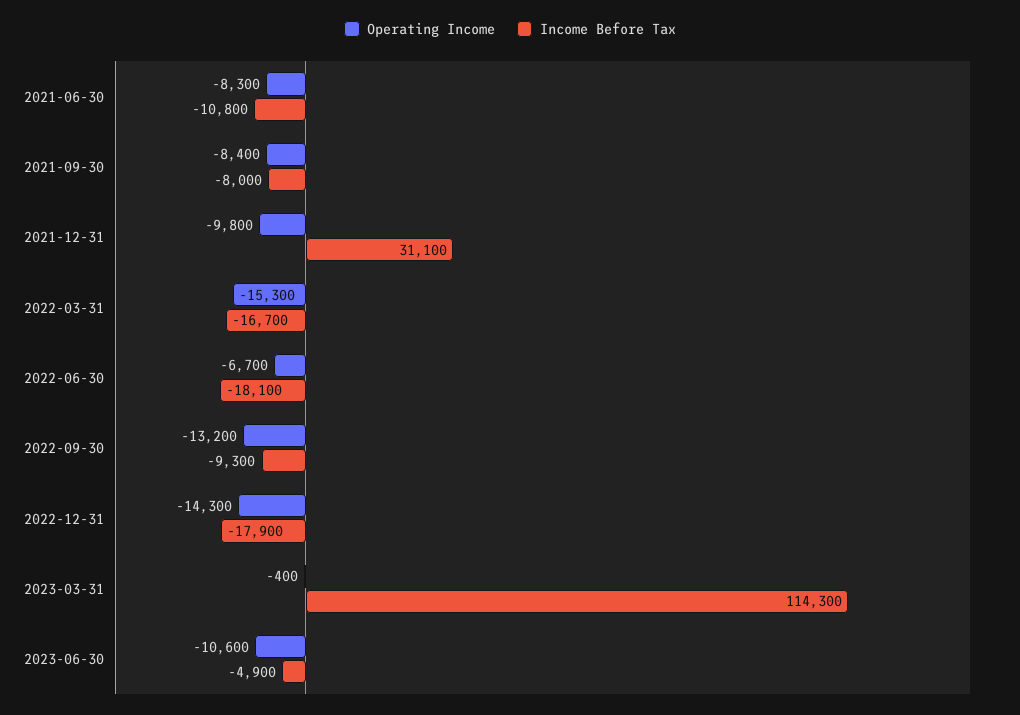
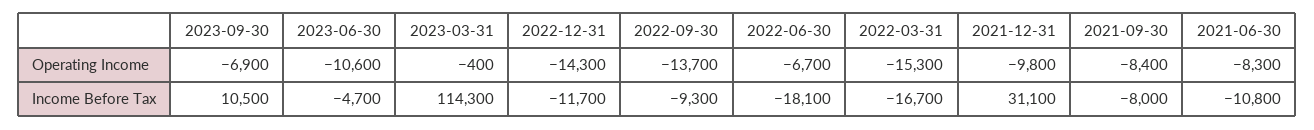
Operating Income, 2022-09-30: -13200 -> -13700
Income Before Tax, 2022-12-31: -17900 -> -11700
Income Before Tax, 2023-06-30: -4900 -> -4700
Operating Income, 2023-09-30: none -> -6900
Income Before Tax, 2023-09-30: none -> 10500

